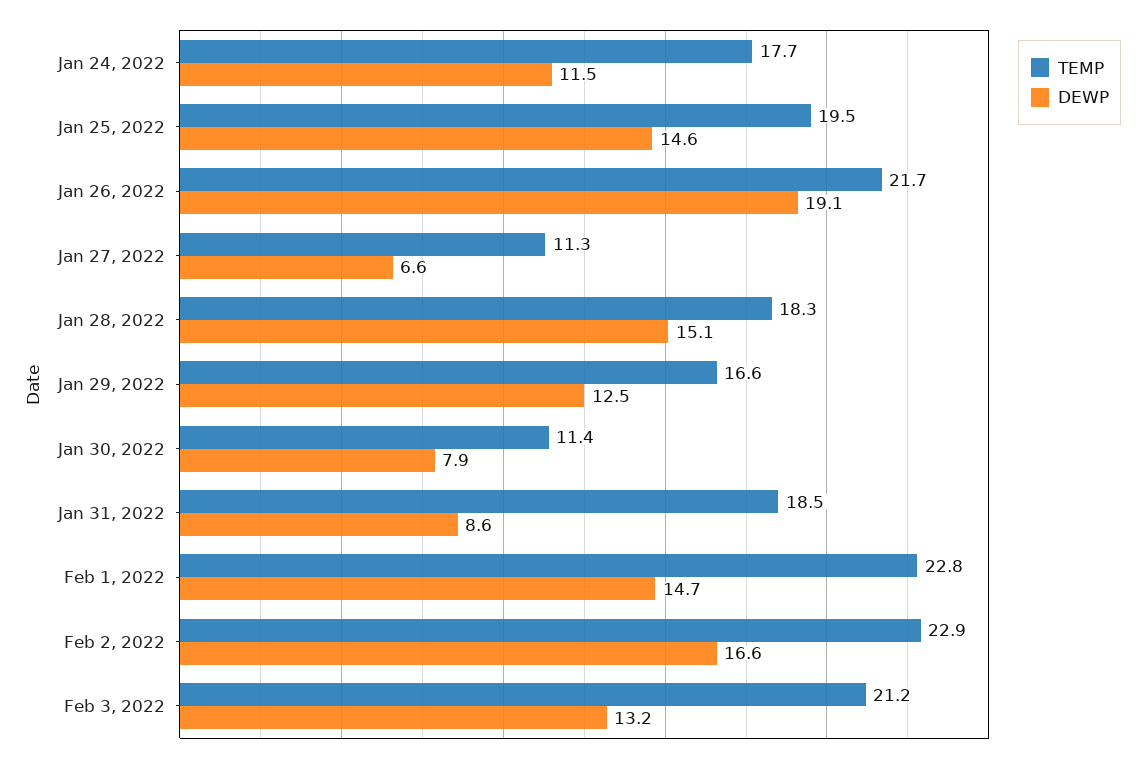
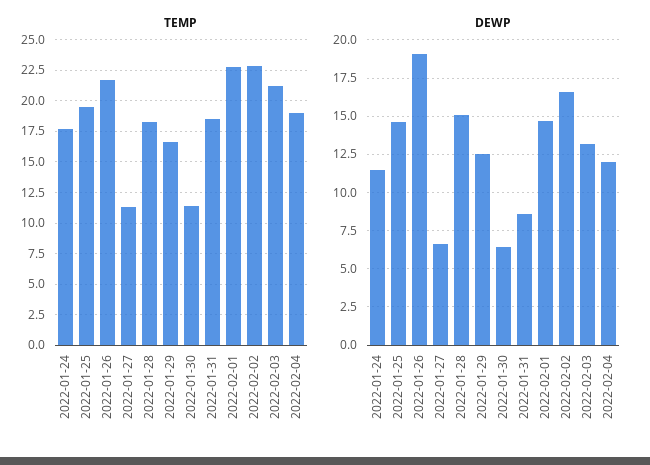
DEWP, Jan 30, 2022: 7.9 -> 6.5
TEMP, 2022-02-04: none -> 19
DEWP, 2022-02-04: none -> 12

